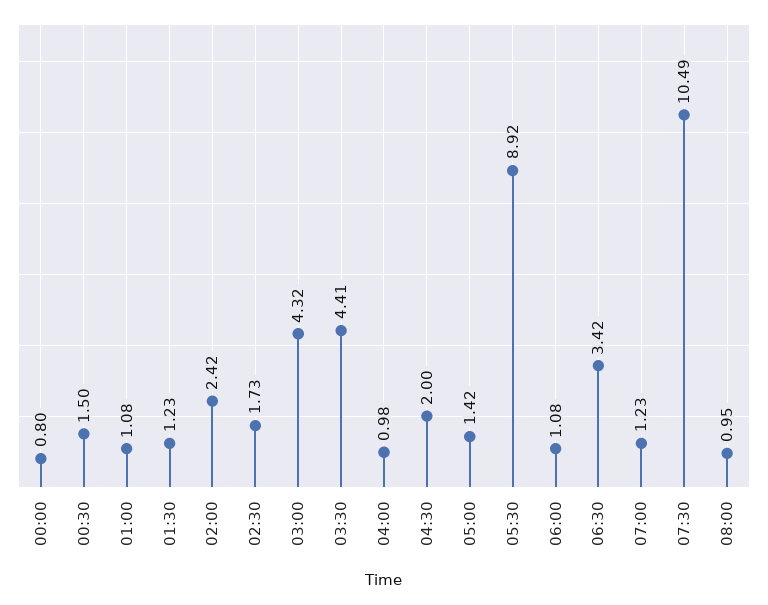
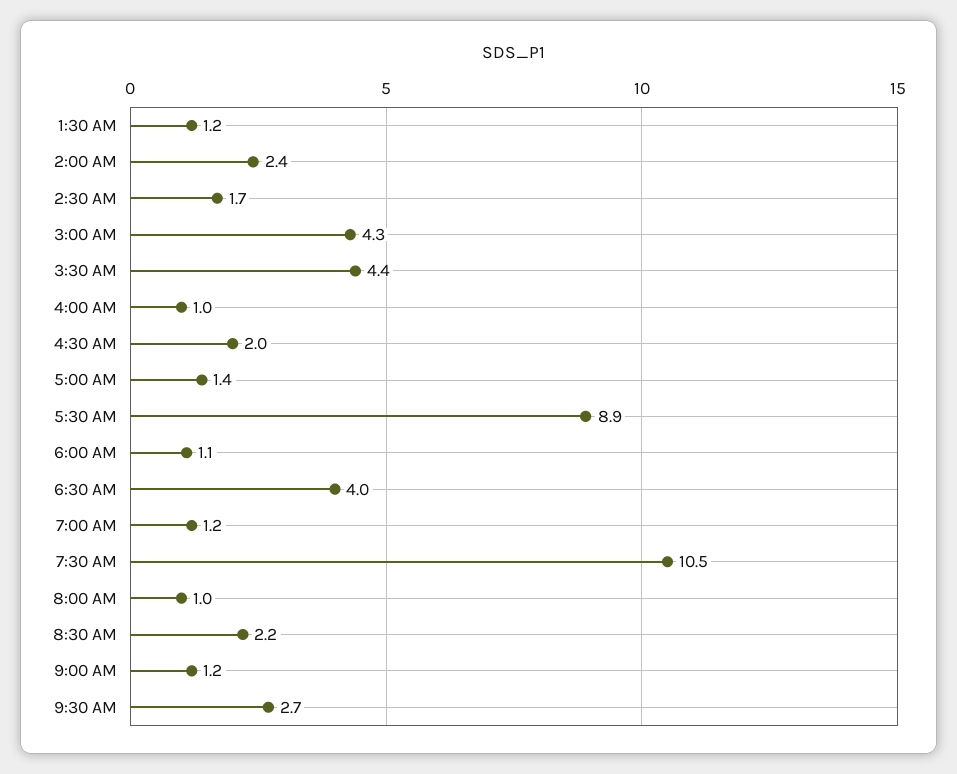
00:00: 0.8 -> none
00:30: 1.5 -> none
01:00: 1.08 -> none
06:30: 3.42 -> 4
8:30 AM: none -> 2.2
9:00 AM: none -> 1.2
9:30 AM: none -> 2.7

